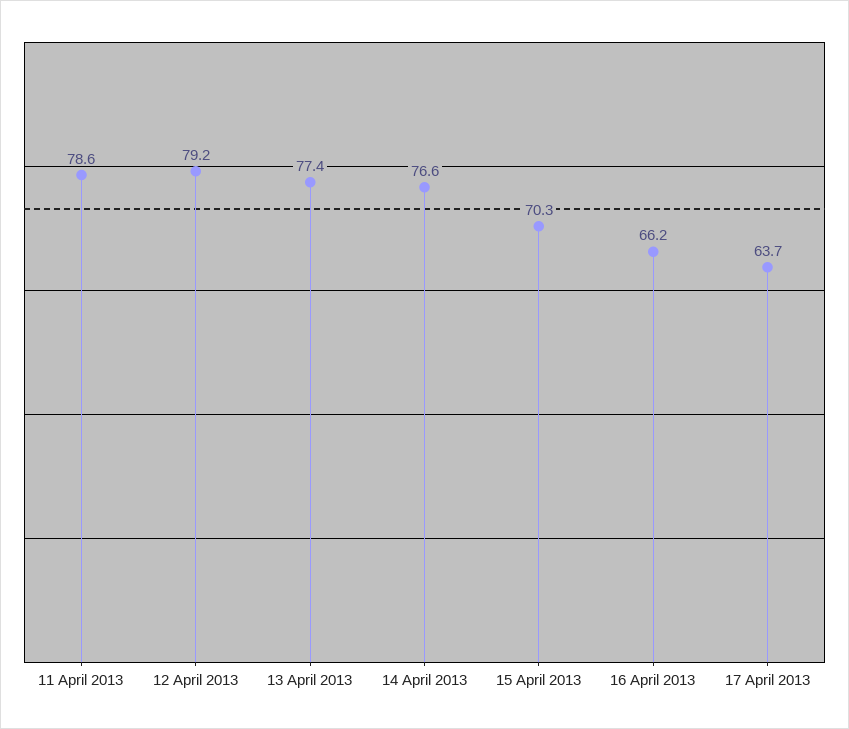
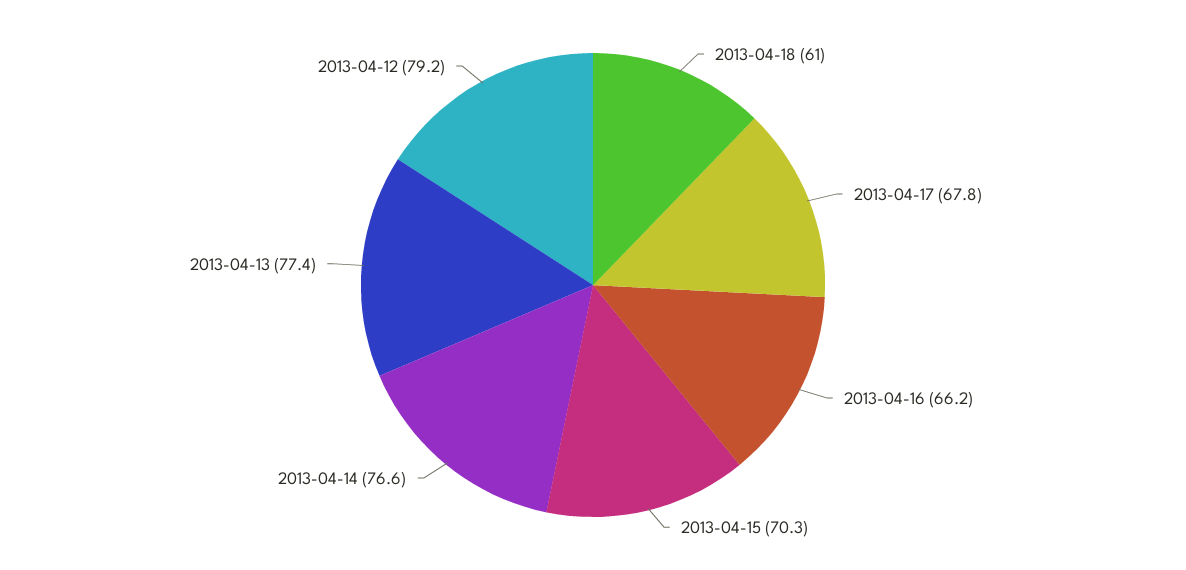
11 April 2013: 78.6 -> none
17 April 2013: 63.7 -> 67.8
2013-04-18: none -> 61

